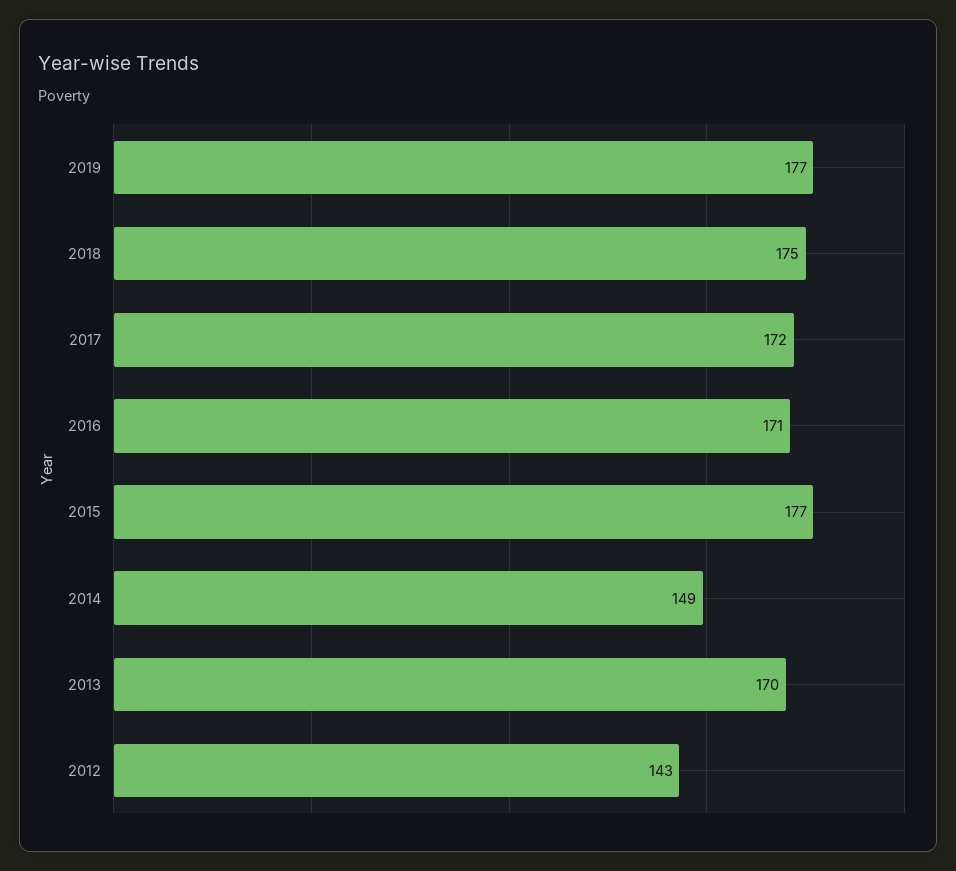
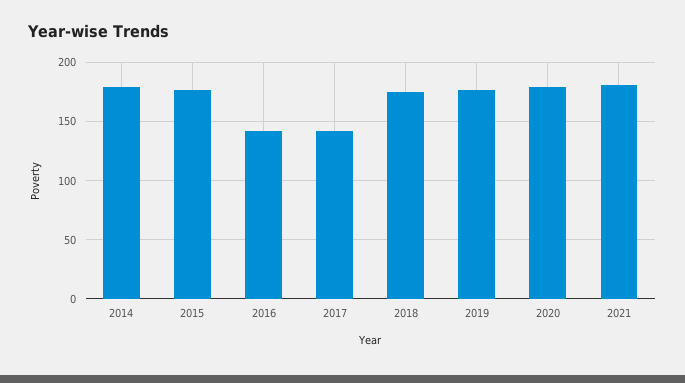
2017: 172 -> 140
2016: 171 -> 140
2014: 149 -> 180
2013: 170 -> none
2012: 143 -> none
2020: none -> 180
2021: none -> 180

